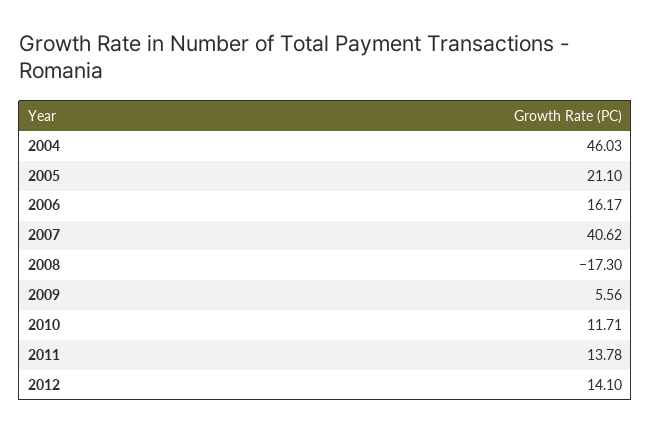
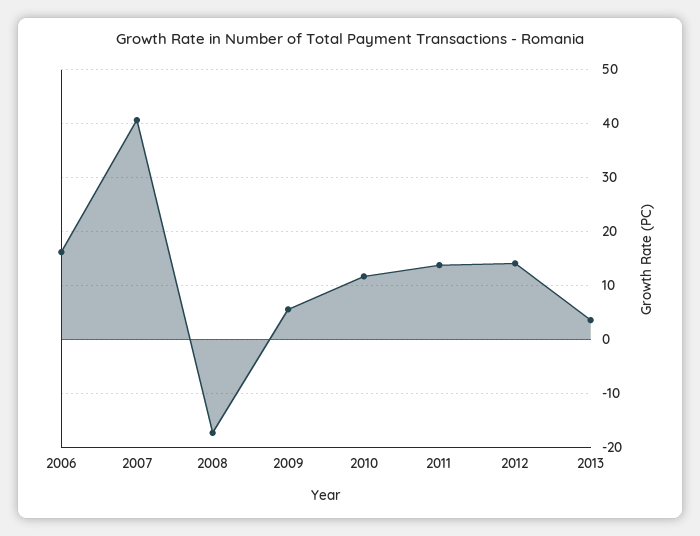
2004: 46.03 -> none
2005: 21.1 -> none
2013: none -> 4

